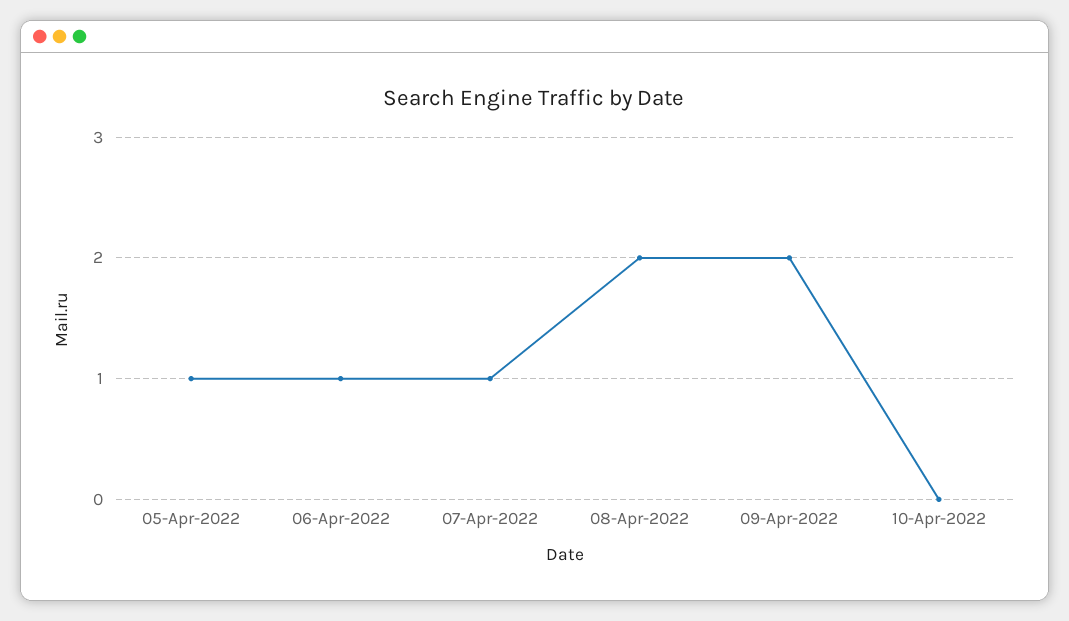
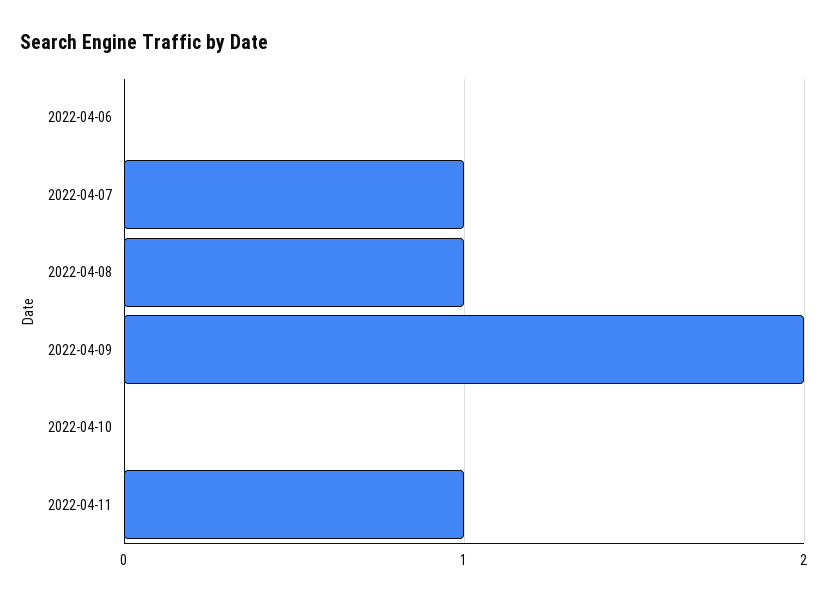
05-Apr-2022: 1 -> none
06-Apr-2022: 1 -> 0
08-Apr-2022: 2 -> 1
2022-04-11: none -> 1

